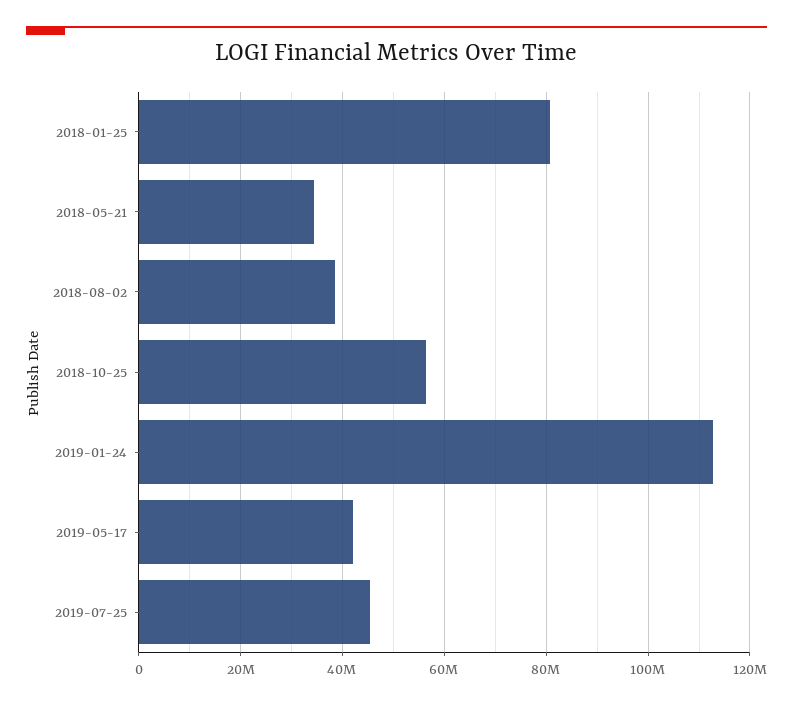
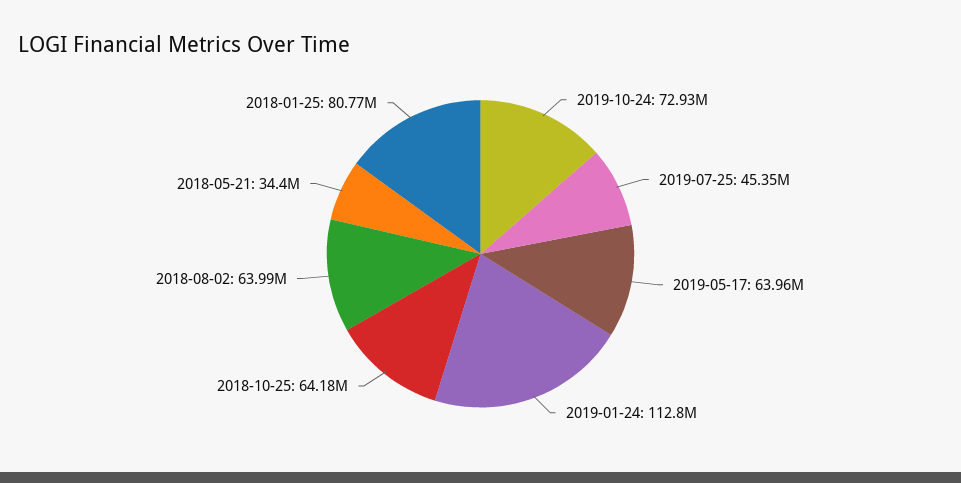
2018-08-02: 38000000 -> 63990000
2018-10-25: 56000000 -> 64180000
2019-05-17: 42000000 -> 63960000
2019-10-24: none -> 72930000

